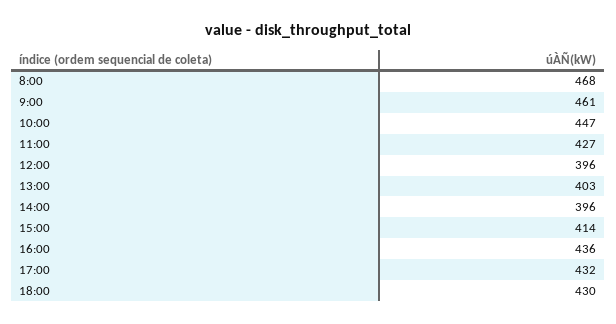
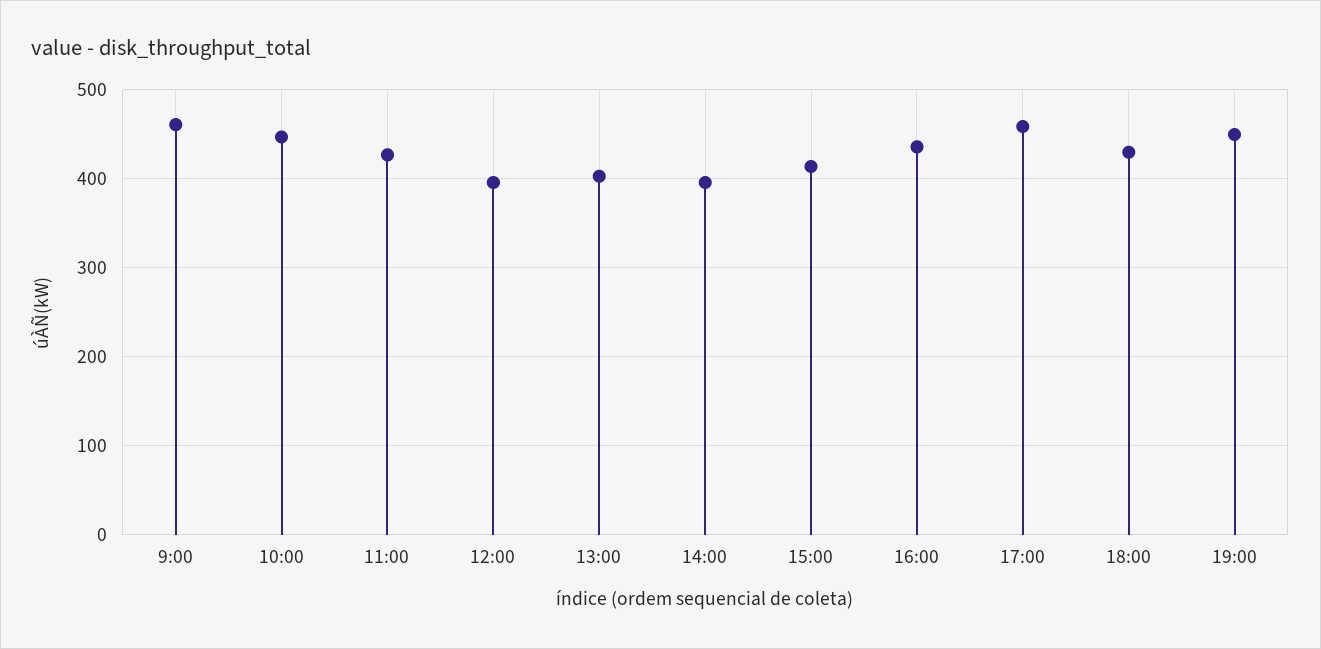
8:00: 468 -> none
17:00: 432 -> 460
19:00: none -> 450

